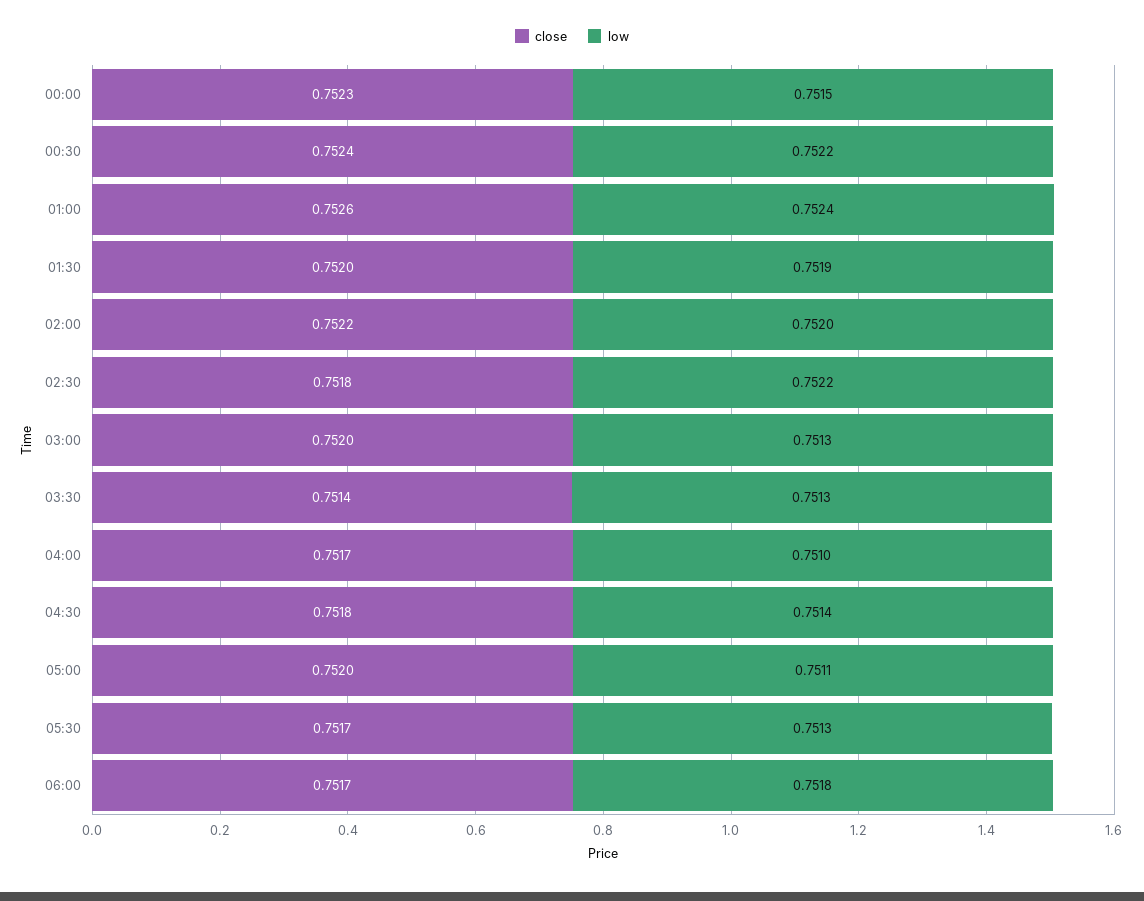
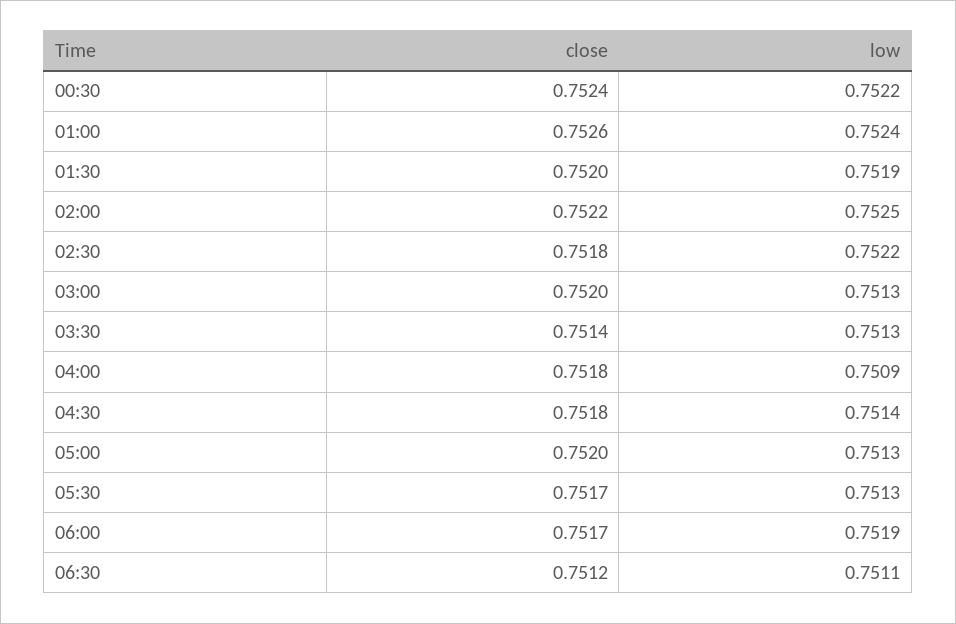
close, 00:00: 0.7523 -> none
low, 00:00: 0.7515 -> none
low, 02:00: 0.752 -> 0.7525
close, 04:00: 0.7517 -> 0.7518
low, 04:00: 0.751 -> 0.7509
low, 05:00: 0.7511 -> 0.7513
low, 06:00: 0.7518 -> 0.7519
close, 06:30: none -> 0.7512
low, 06:30: none -> 0.7511

